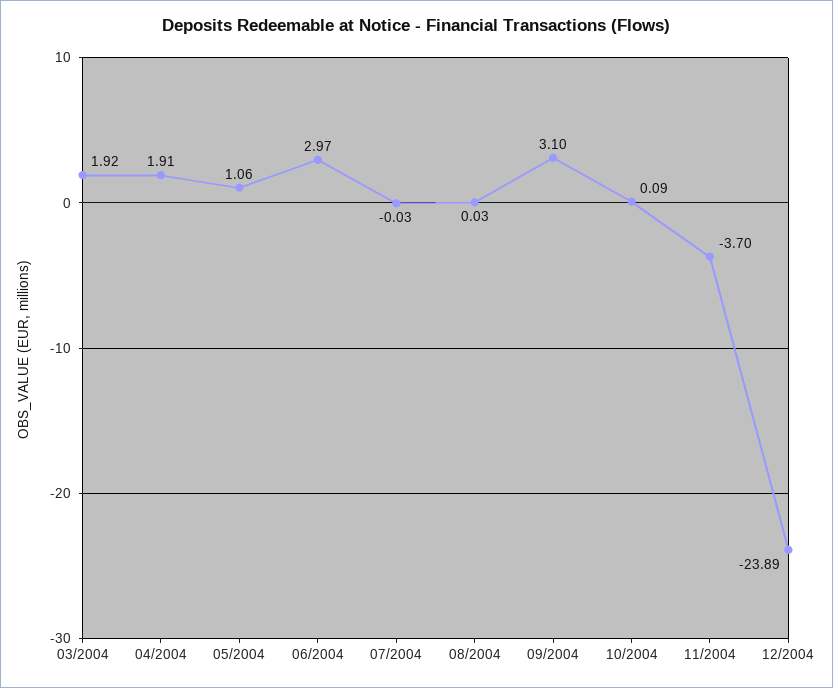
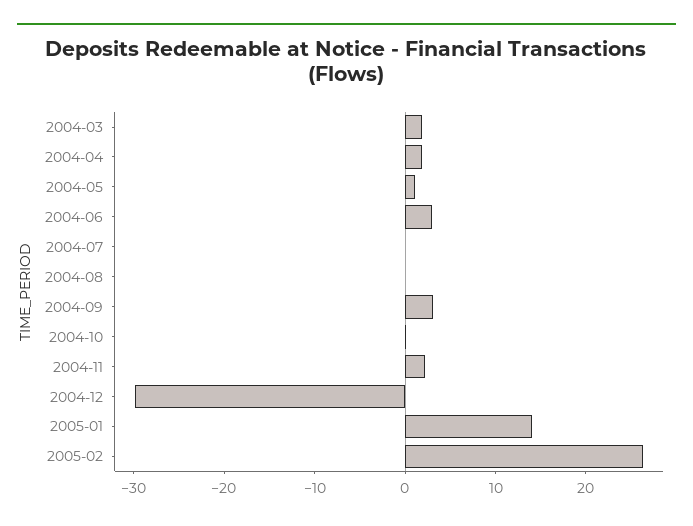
11/2004: -3.7 -> 2
12/2004: -23.89 -> -30
2005-01: none -> 14
2005-02: none -> 26

